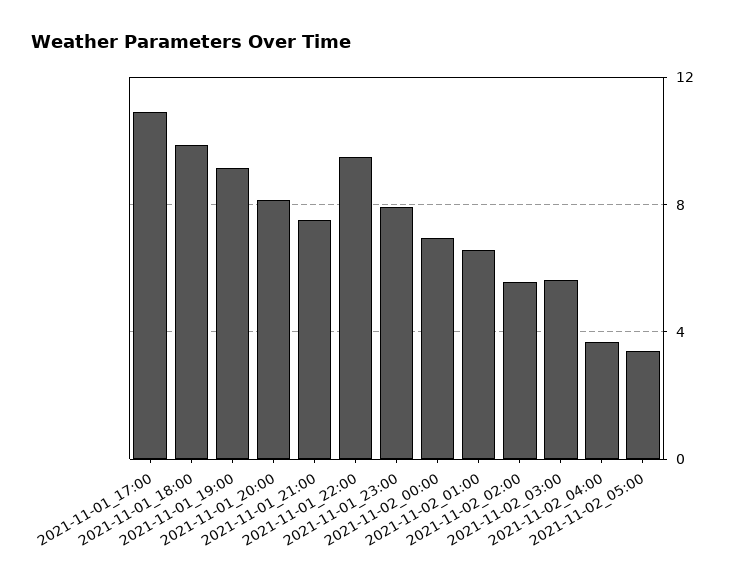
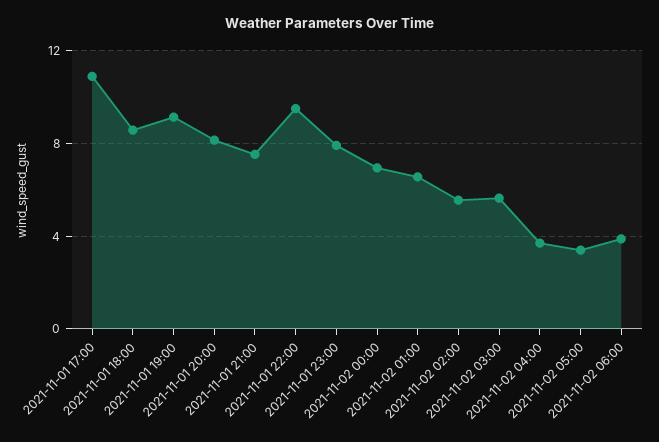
2021-11-01_18:00: 10 -> 8.5
2021-11-02 06:00: none -> 4

